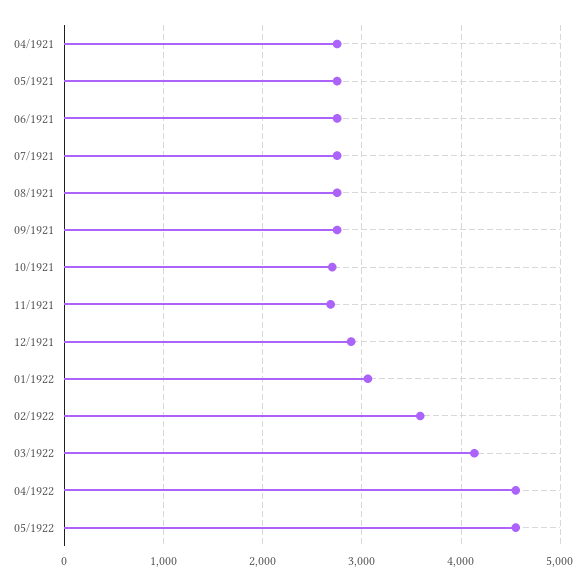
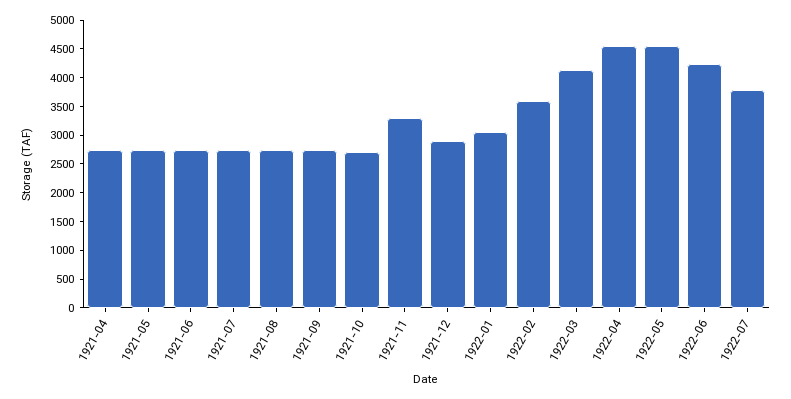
11/1921: 2700 -> 3250
1922-06: none -> 4250
1922-07: none -> 3750

